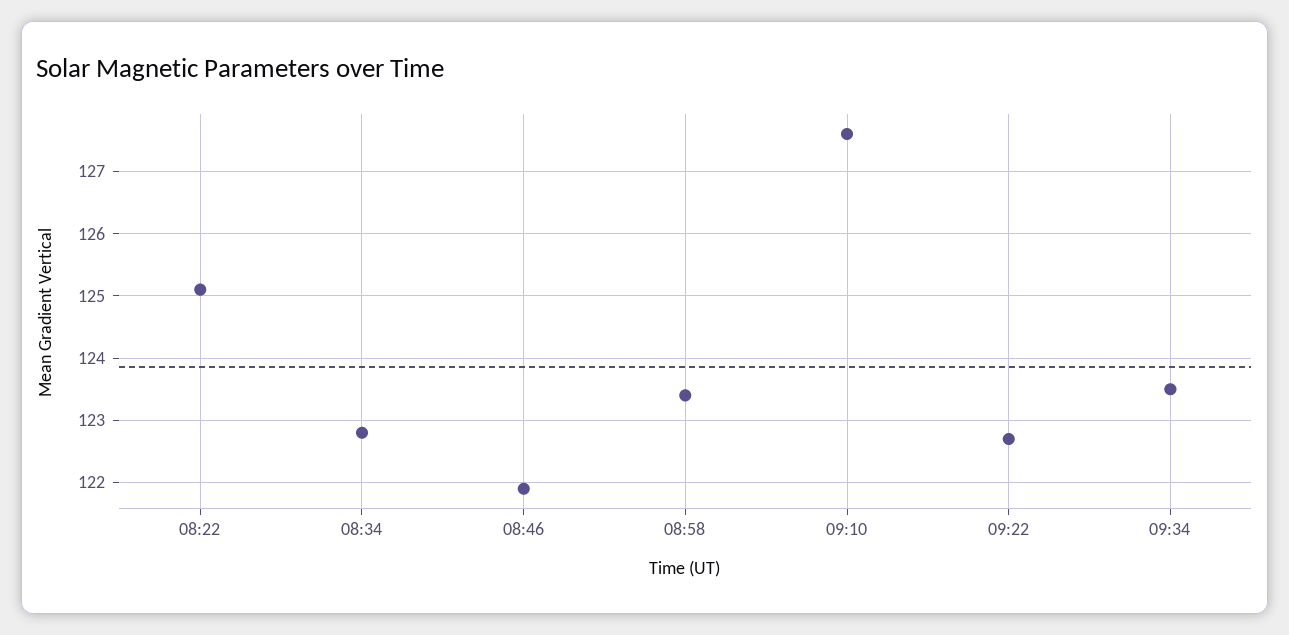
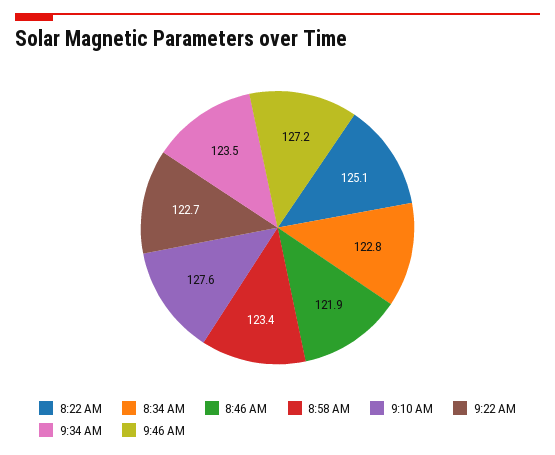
9:46 AM: none -> 127.2

